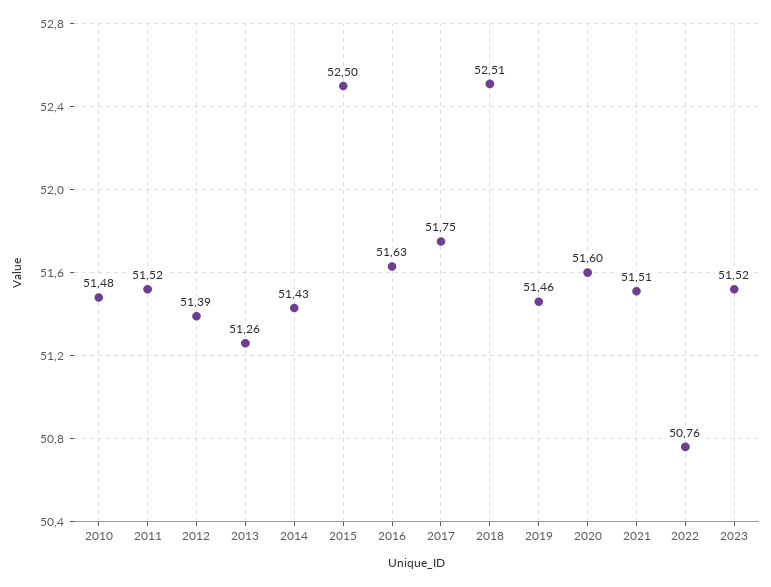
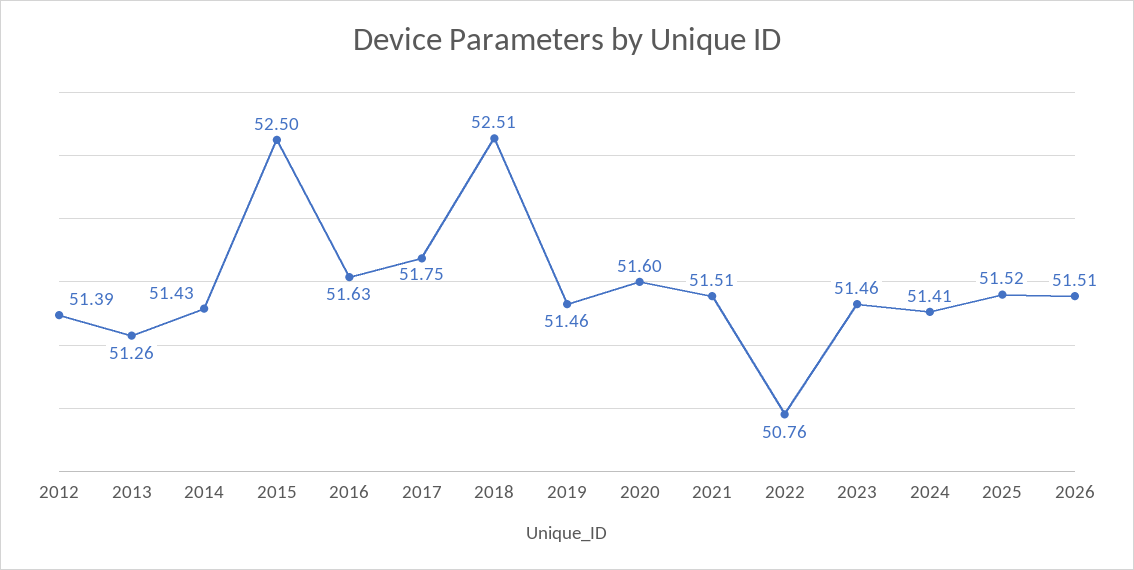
2010: 51.48 -> none
2011: 51.52 -> none
2023: 51.52 -> 51.46
2024: none -> 51.41
2025: none -> 51.52
2026: none -> 51.51

